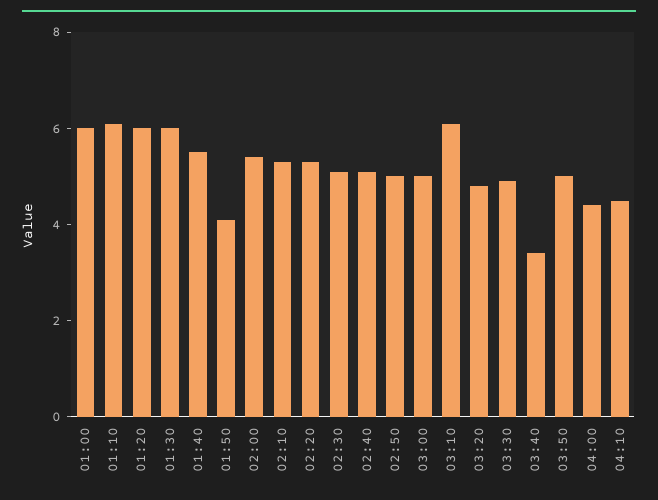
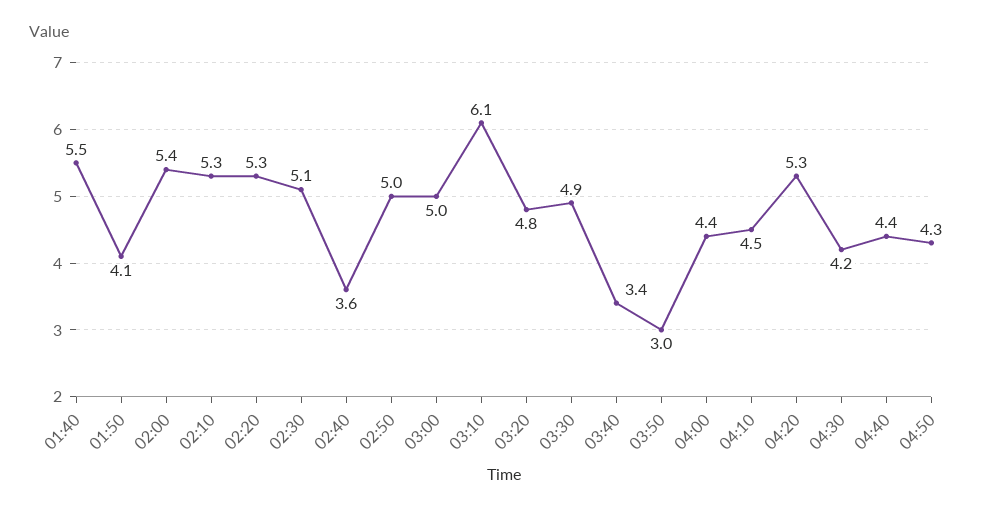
01:00: 6 -> none
01:10: 6 -> none
01:20: 6 -> none
01:30: 6 -> none
02:40: 5 -> 3.6
03:50: 5 -> 3
04:20: none -> 5.3
04:30: none -> 4.2
04:40: none -> 4.4
04:50: none -> 4.3

